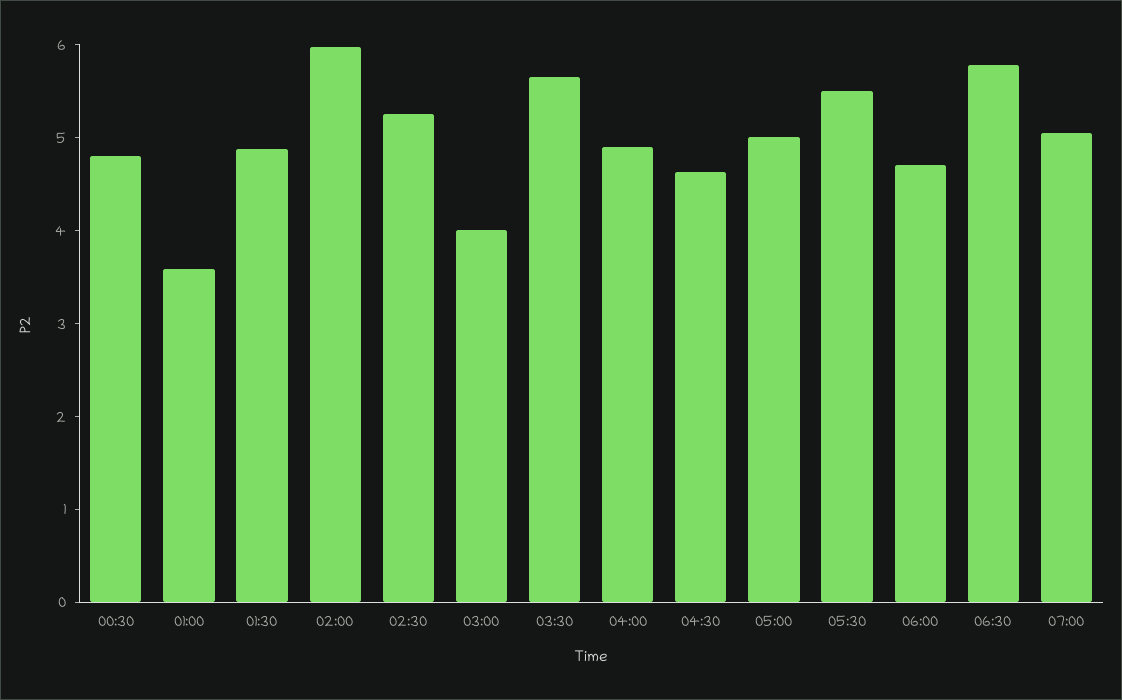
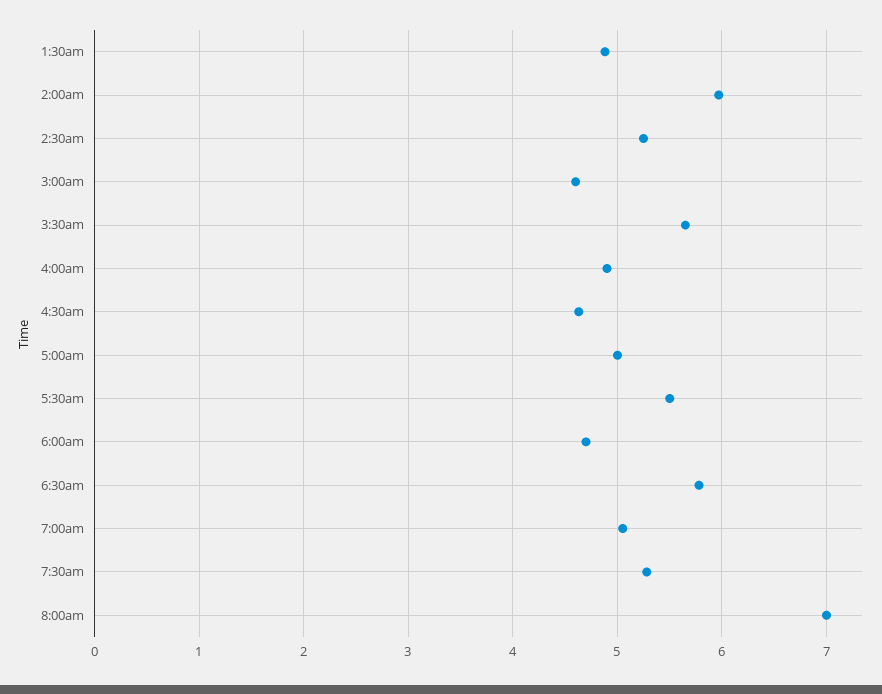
00:30: 4.8 -> none
01:00: 3.6 -> none
03:00: 4 -> 4.6
7:30am: none -> 5.3
8:00am: none -> 7

